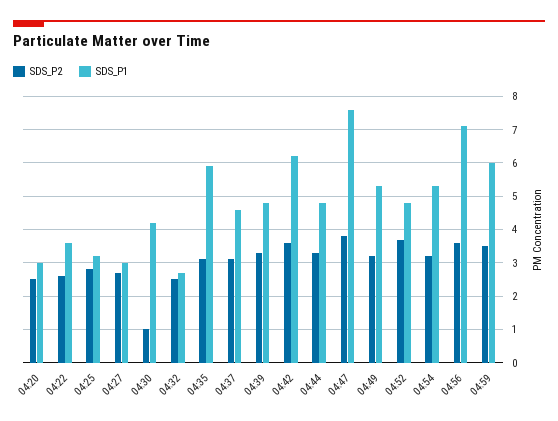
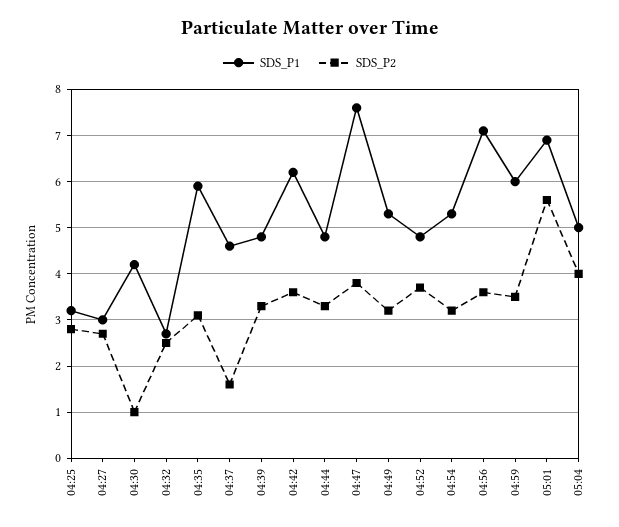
SDS_P2, 04:20: 2.5 -> none
SDS_P1, 04:20: 3 -> none
SDS_P2, 04:22: 2.5 -> none
SDS_P1, 04:22: 3.5 -> none
SDS_P2, 04:37: 3 -> 1.5
SDS_P1, 05:01: none -> 7
SDS_P2, 05:01: none -> 5.5
SDS_P1, 05:04: none -> 5
SDS_P2, 05:04: none -> 4

